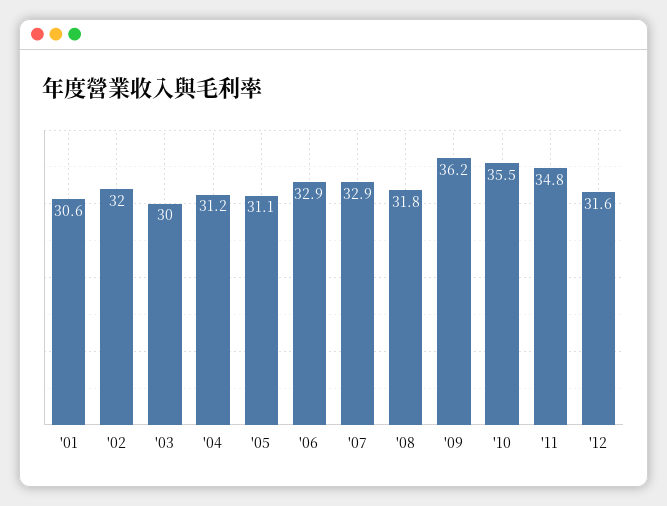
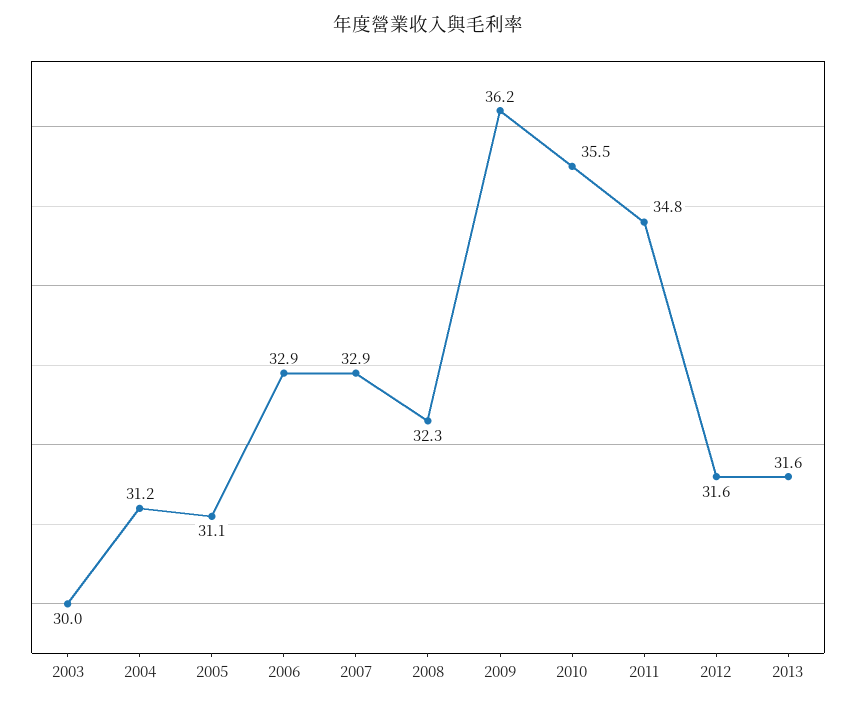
'01: 30.6 -> none
'02: 32 -> none
'08: 31.8 -> 32.3
2013: none -> 31.6

